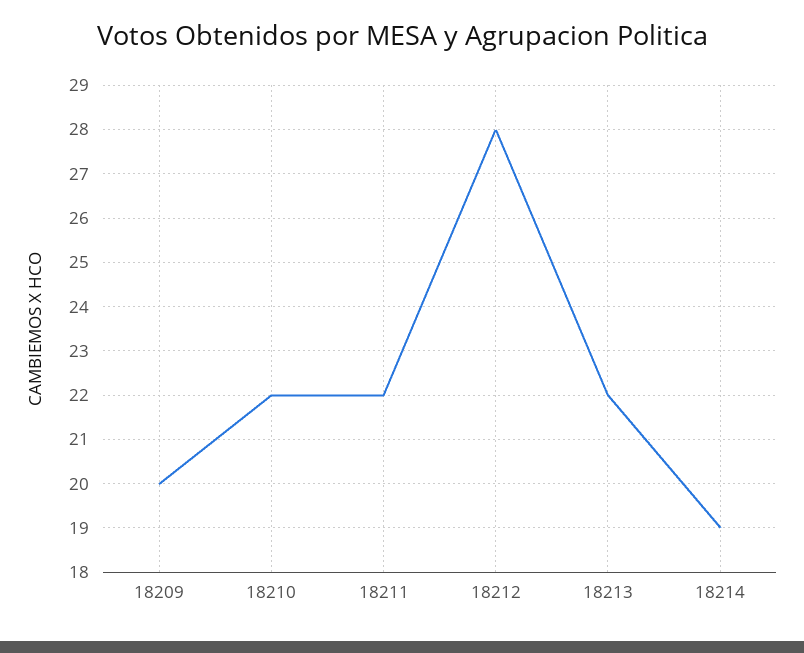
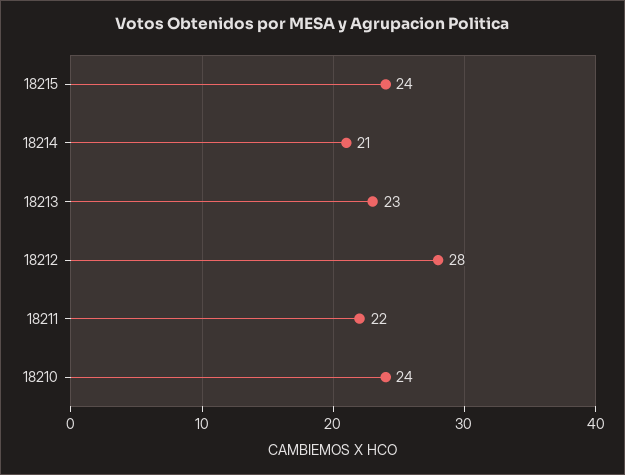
18209: 20 -> none
18210: 22 -> 24
18213: 22 -> 23
18214: 19 -> 21
18215: none -> 24

